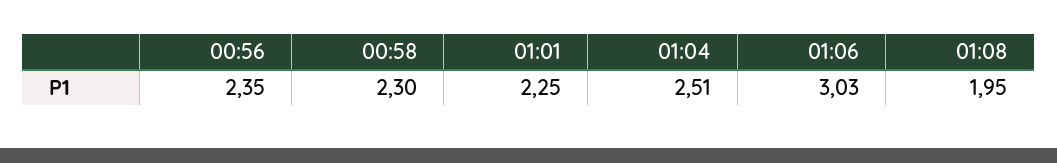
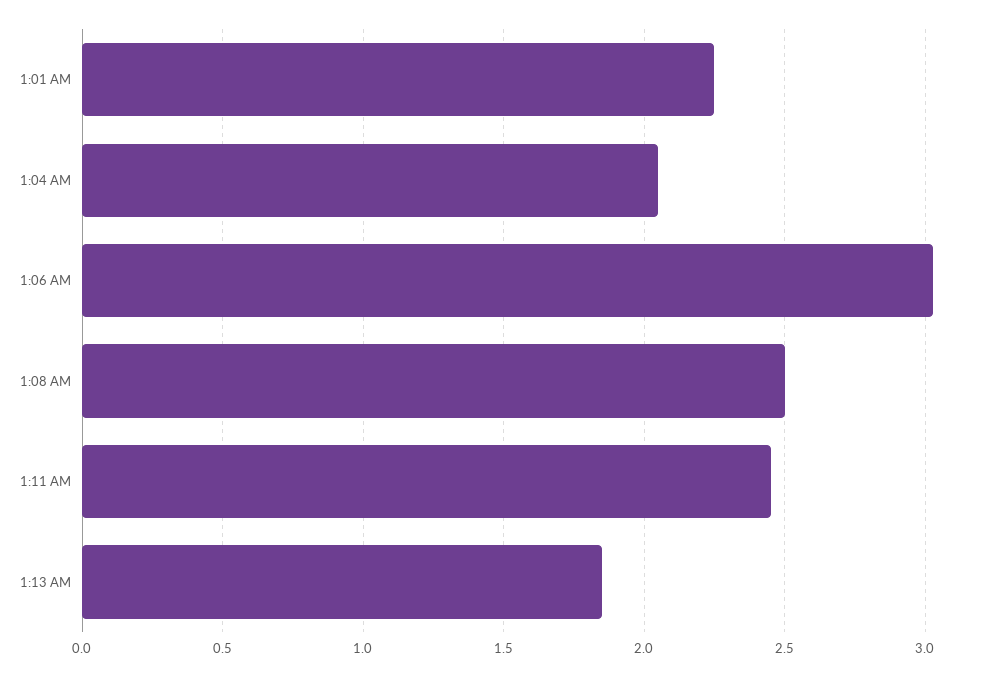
00:56: 2.35 -> none
00:58: 2.3 -> none
01:04: 2.51 -> 2.05
01:08: 1.95 -> 2.5
1:11 AM: none -> 2.45
1:13 AM: none -> 1.85

